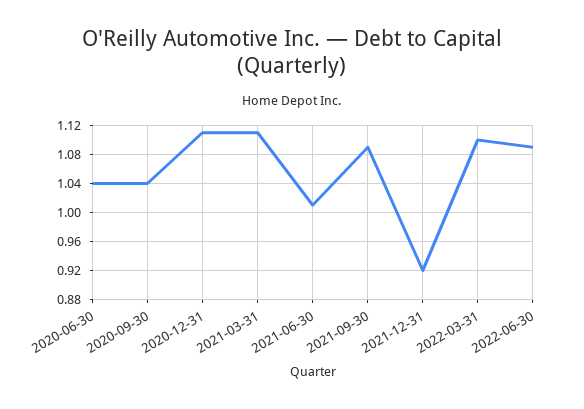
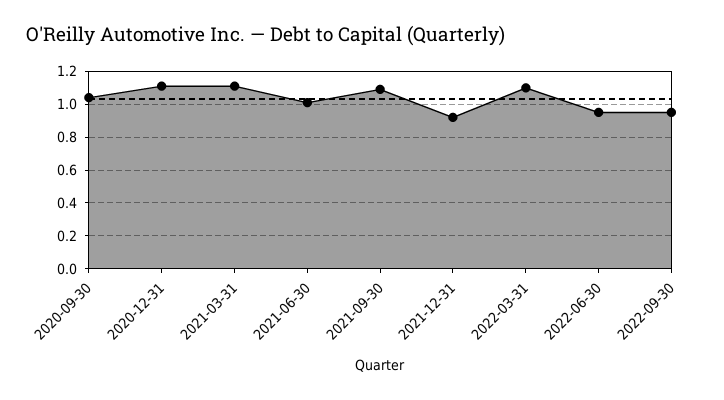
2020-06-30: 1.04 -> none
2022-06-30: 1.09 -> 0.95
2022-09-30: none -> 0.95

